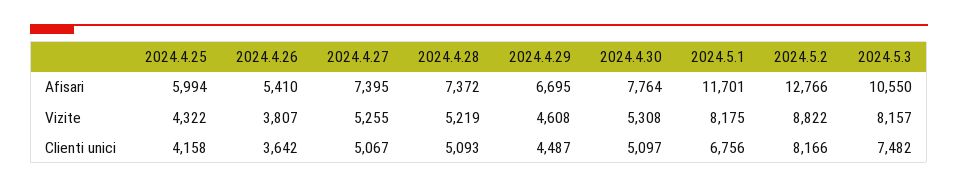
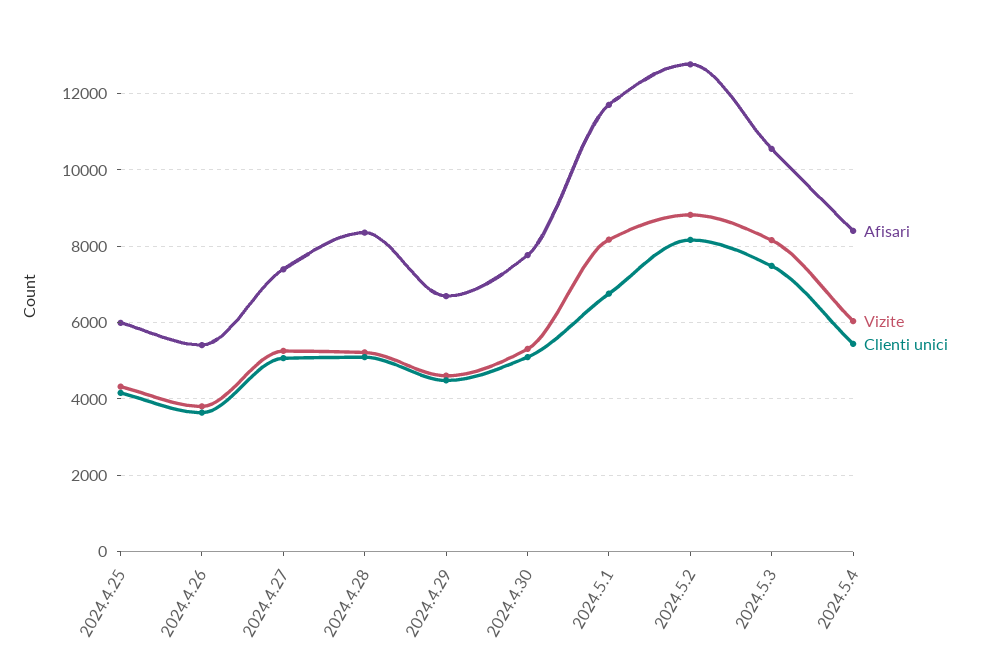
Afisari, 2024.4.28: 7372 -> 8400
Afisari, 2024.5.4: none -> 8400
Vizite, 2024.5.4: none -> 6000
Clienti unici, 2024.5.4: none -> 5400

